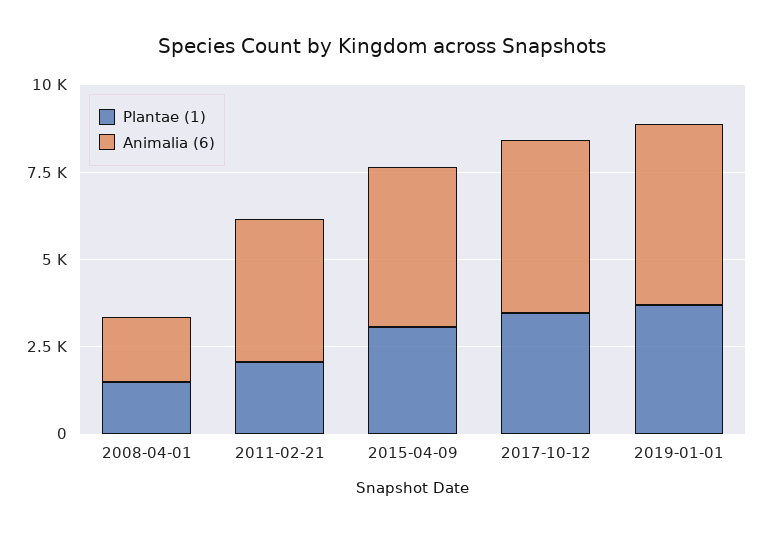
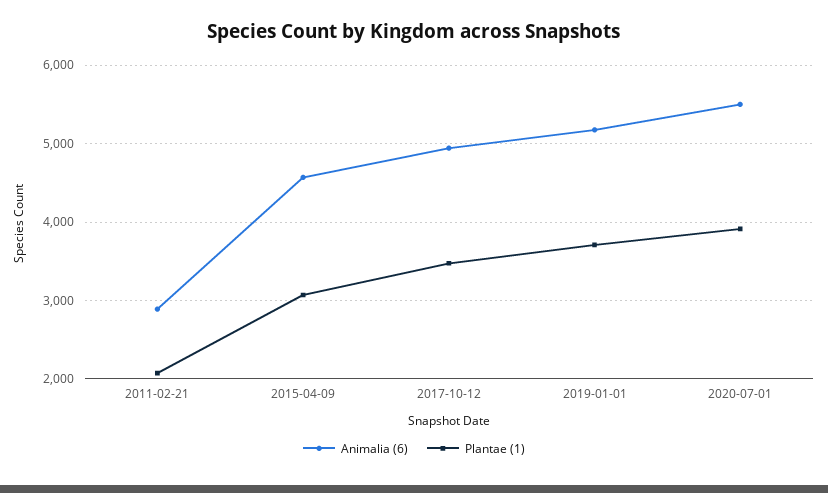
Plantae (1), 2008-04-01: 1500 -> none
Animalia (6), 2008-04-01: 2000 -> none
Animalia (6), 2011-02-21: 4000 -> 2900
Animalia (6), 2020-07-01: none -> 5500
Plantae (1), 2020-07-01: none -> 3900

